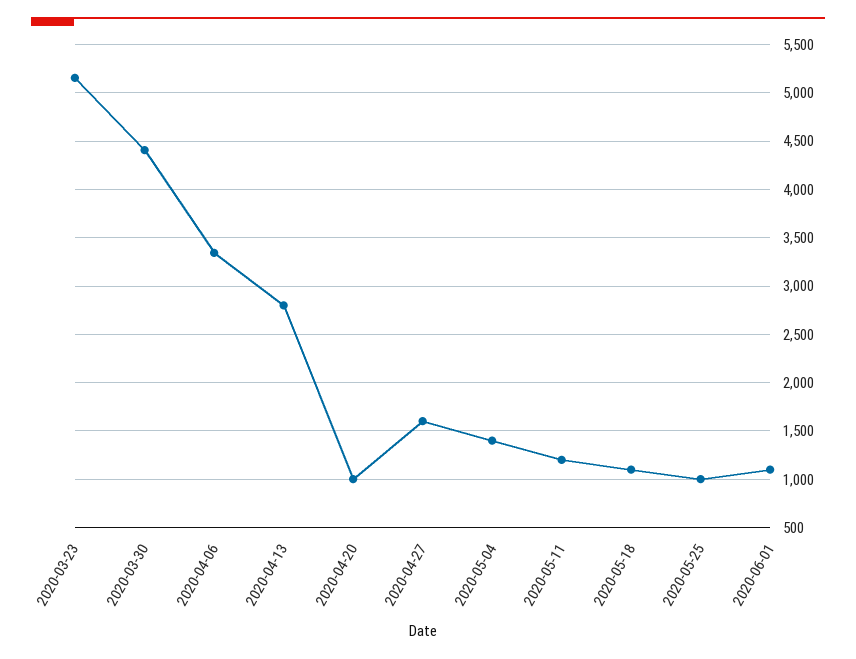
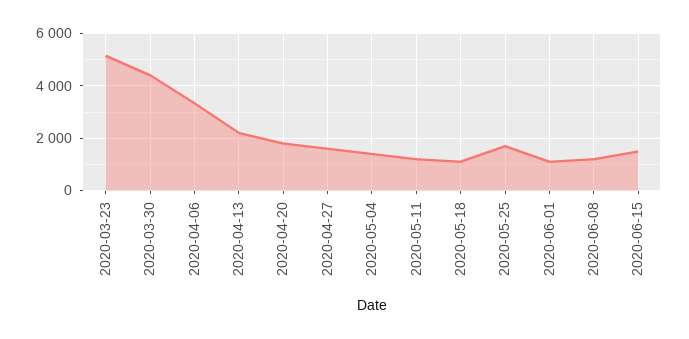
2020-04-13: 2800 -> 2250
2020-04-20: 1000 -> 1750
2020-05-25: 1000 -> 1750
2020-06-08: none -> 1250
2020-06-15: none -> 1500

